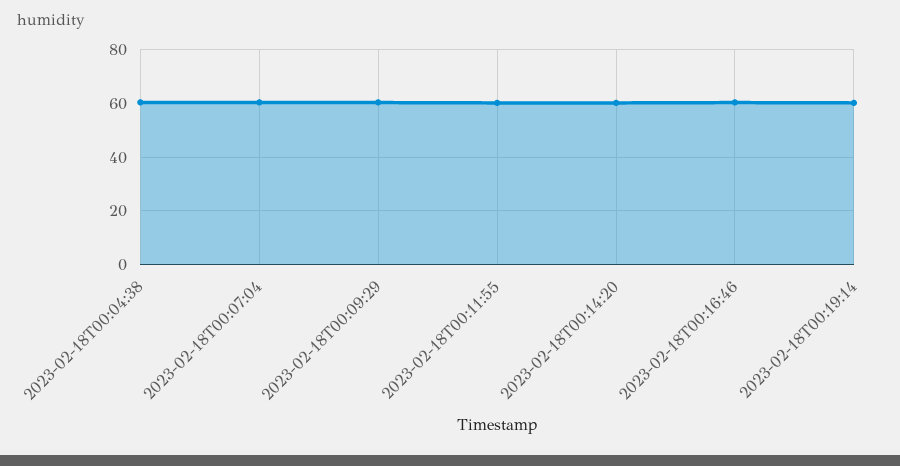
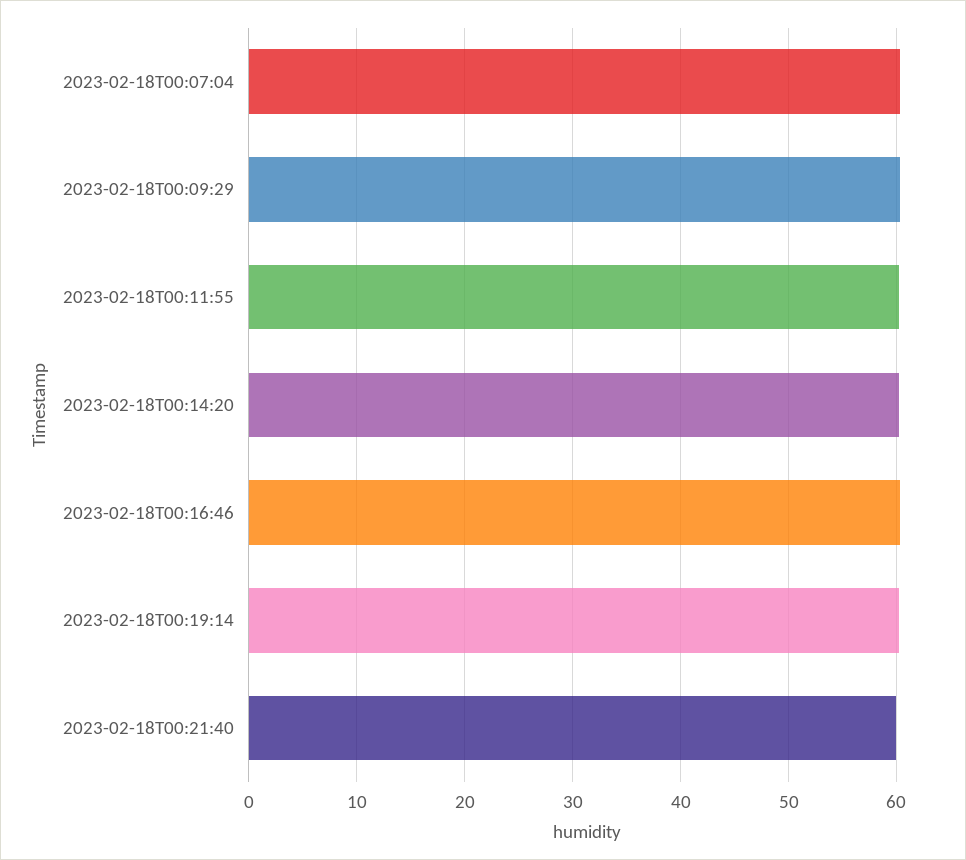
2023-02-18T00:04:38: 60 -> none
2023-02-18T00:21:40: none -> 60

